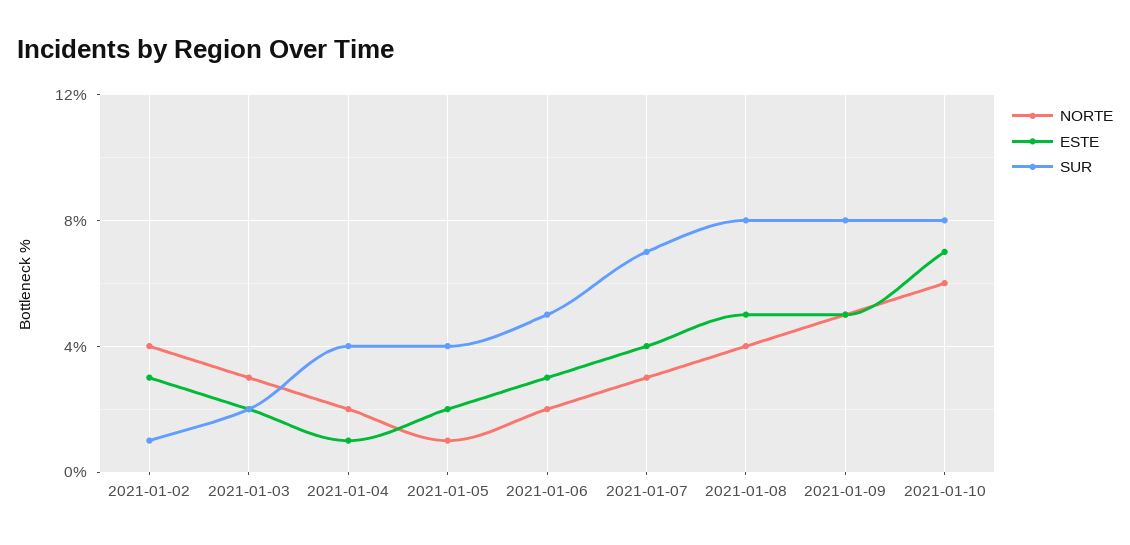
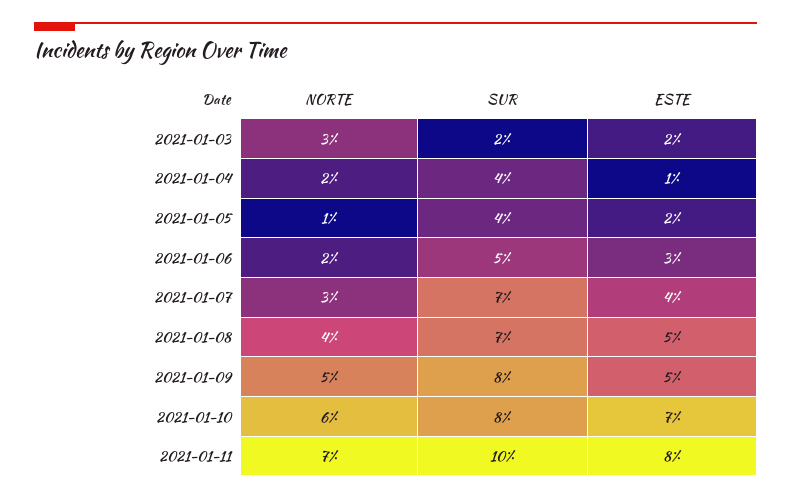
NORTE, 2021-01-02: 4 -> none
ESTE, 2021-01-02: 3 -> none
SUR, 2021-01-02: 1 -> none
SUR, 2021-01-08: 8 -> 7
NORTE, 2021-01-11: none -> 7
SUR, 2021-01-11: none -> 10
ESTE, 2021-01-11: none -> 8

